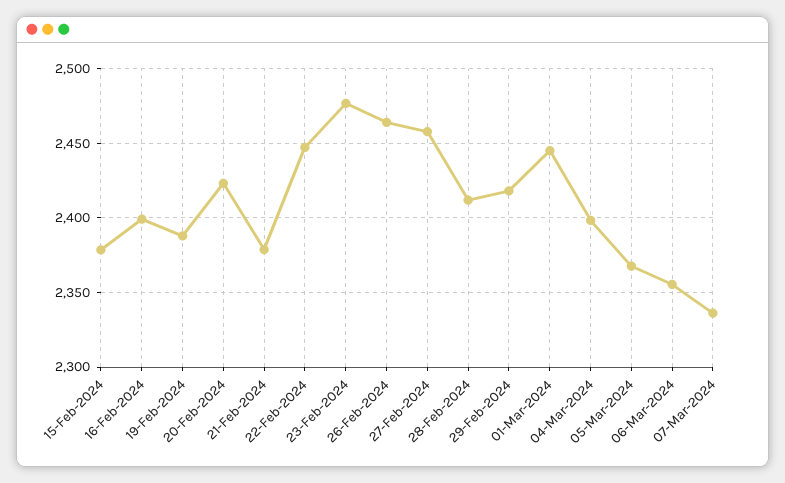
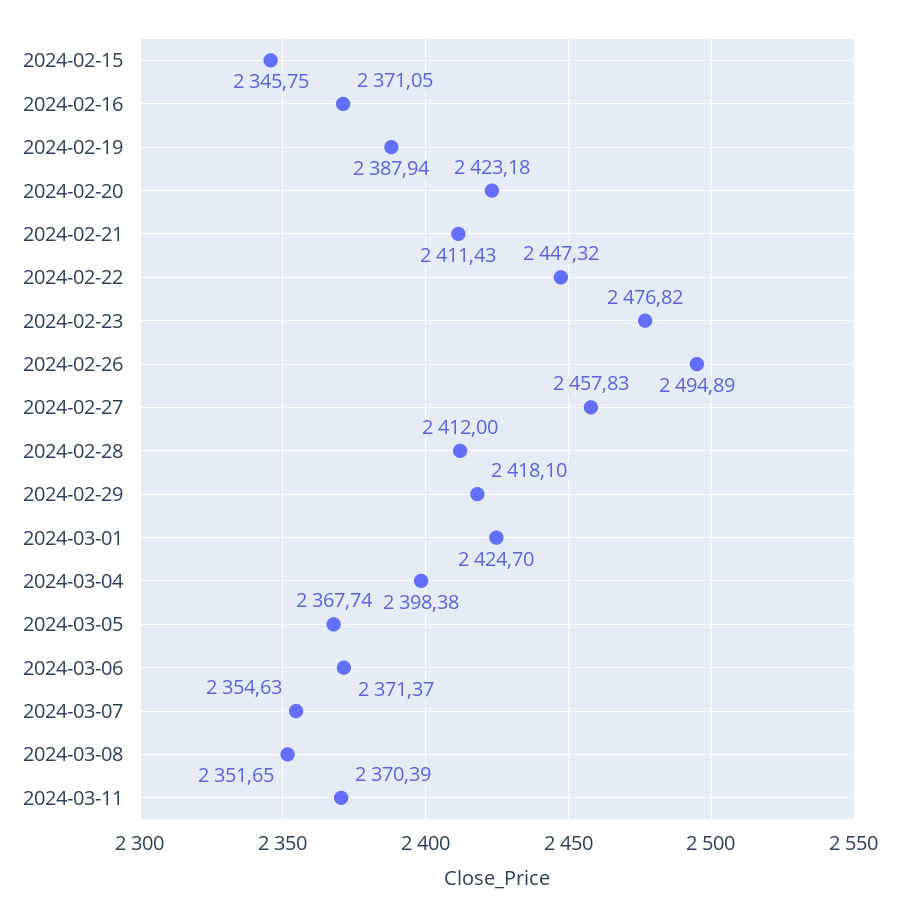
15-Feb-2024: 2380 -> 2345.75
16-Feb-2024: 2400 -> 2371.05
21-Feb-2024: 2380 -> 2411.43
26-Feb-2024: 2465 -> 2494.89
01-Mar-2024: 2445 -> 2424.7
06-Mar-2024: 2355 -> 2371.37
07-Mar-2024: 2335 -> 2354.63
2024-03-08: none -> 2351.65
2024-03-11: none -> 2370.39

